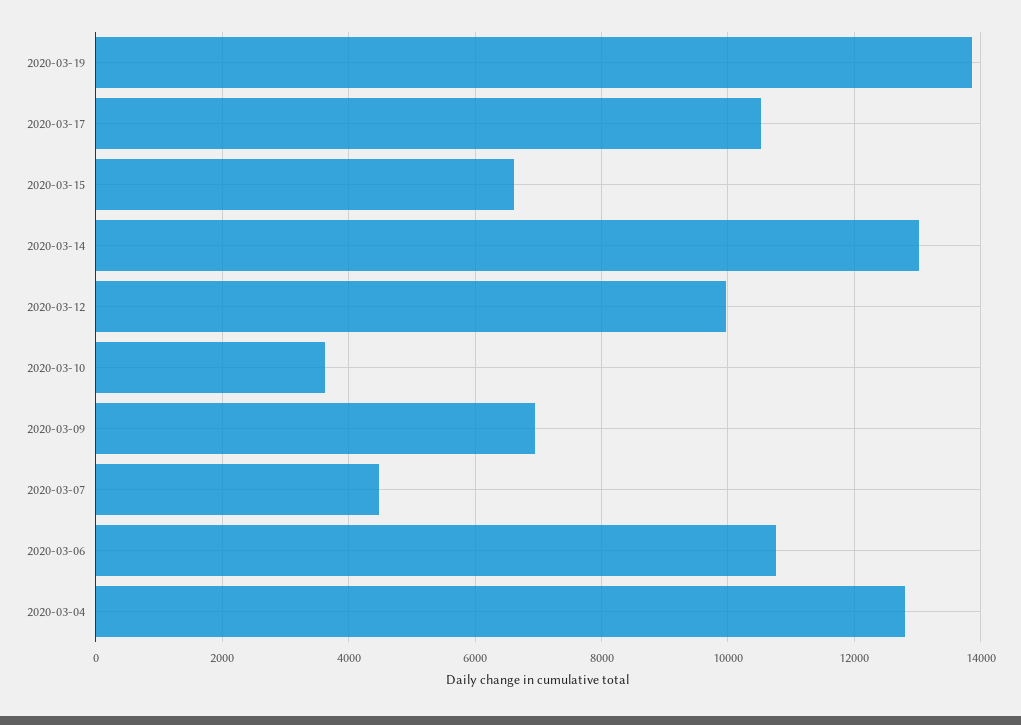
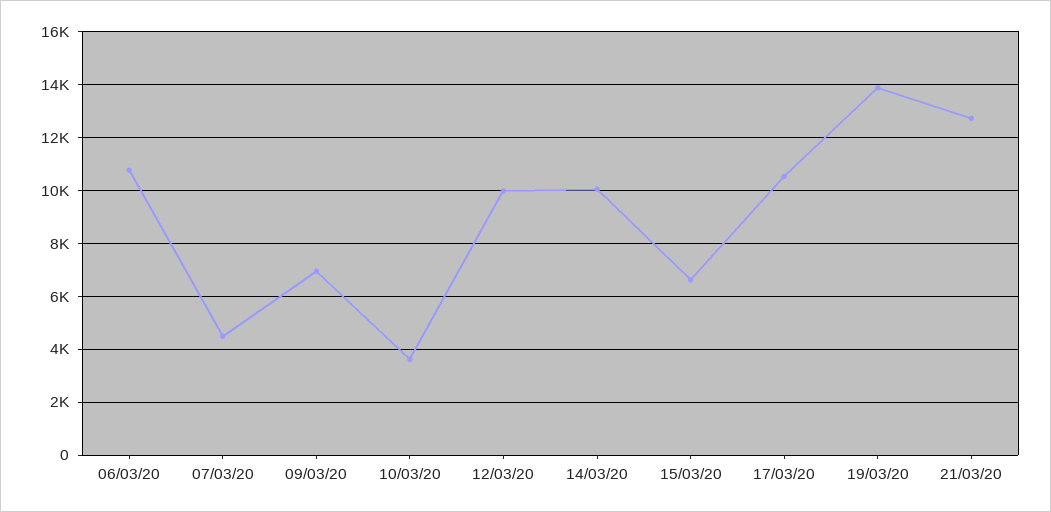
2020-03-14: 13000 -> 10000
2020-03-04: 12800 -> none
21/03/20: none -> 12750

